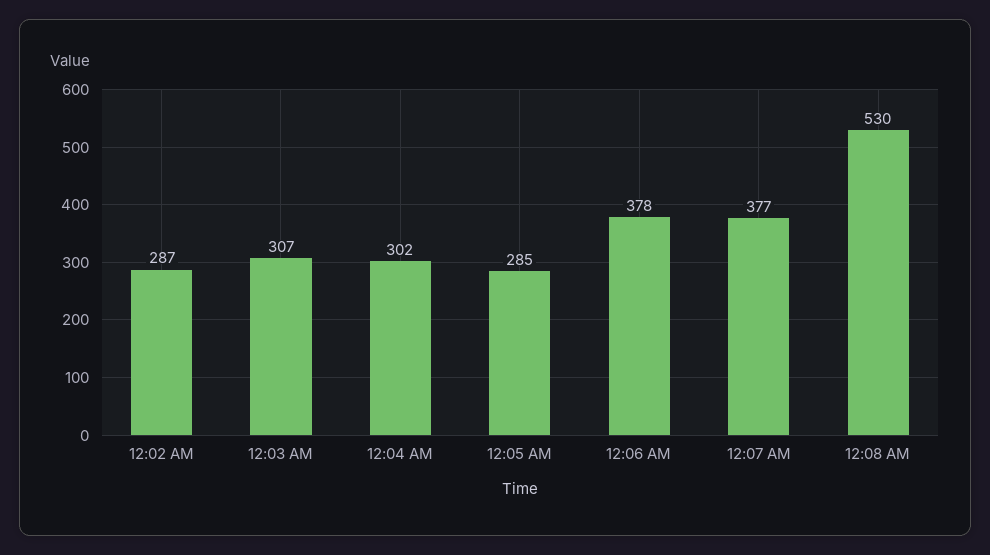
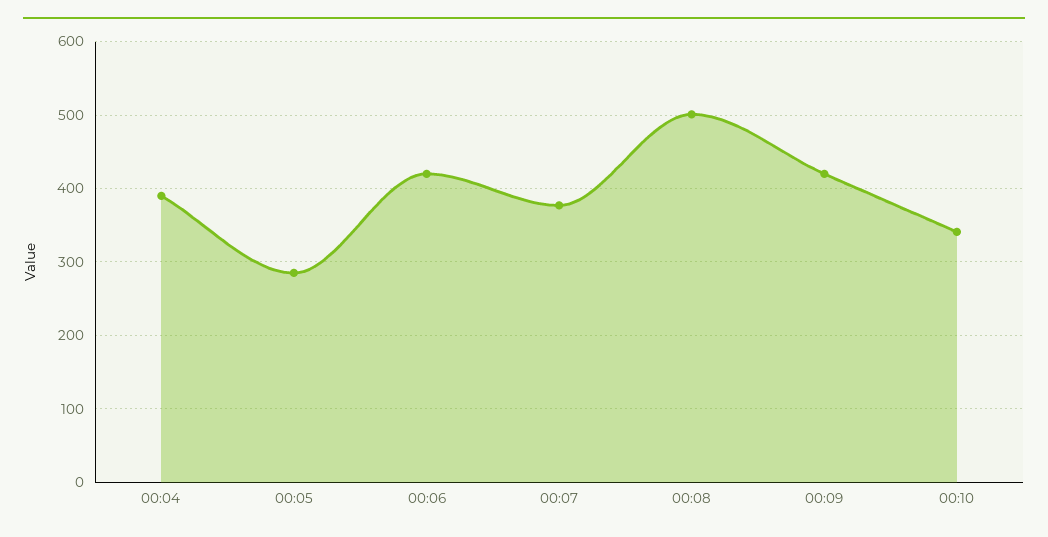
12:02 AM: 287 -> none
12:03 AM: 307 -> none
12:04 AM: 302 -> 390
12:06 AM: 378 -> 420
12:08 AM: 530 -> 500
00:09: none -> 420
00:10: none -> 340

